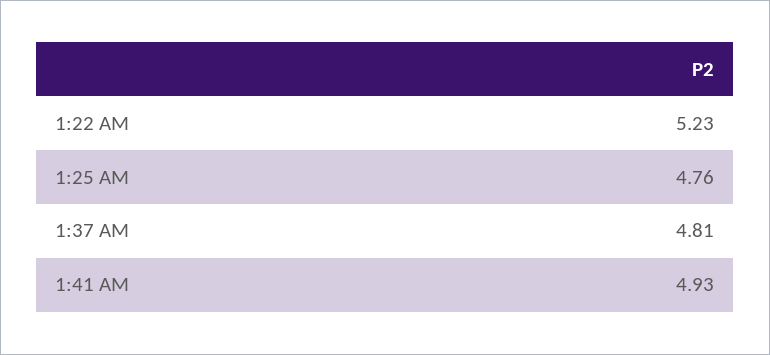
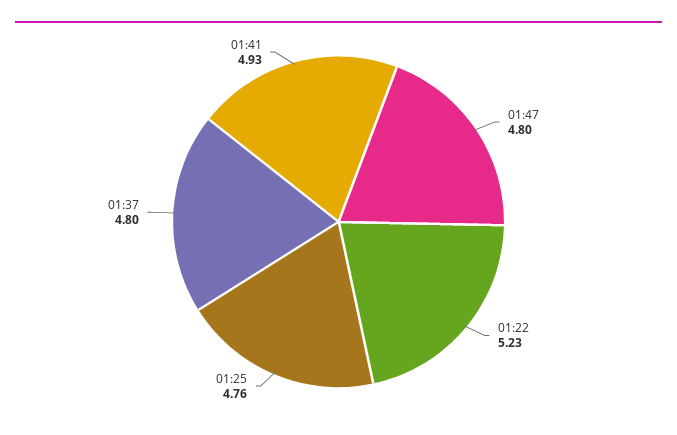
1:37 AM: 4.81 -> 4.8
01:47: none -> 4.8

